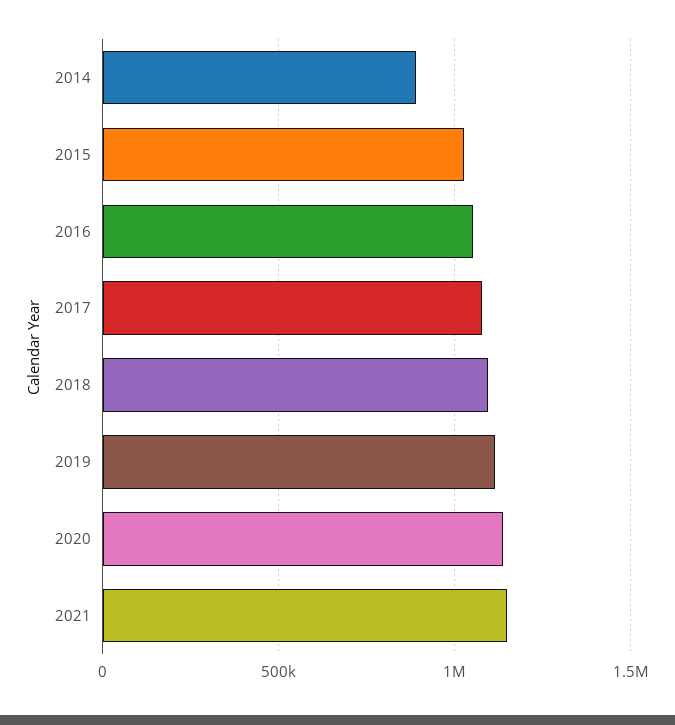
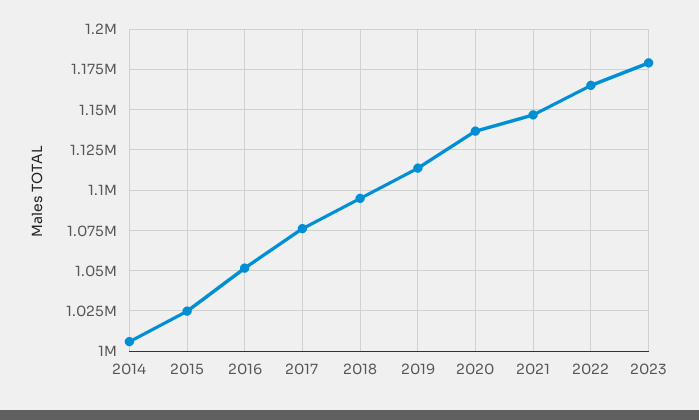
2014: 900000 -> 1005000
2022: none -> 1165000
2023: none -> 1180000

